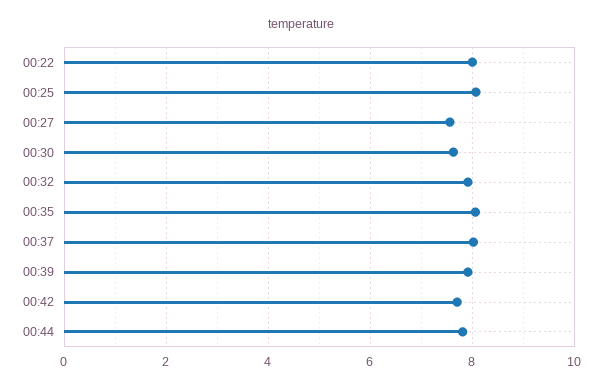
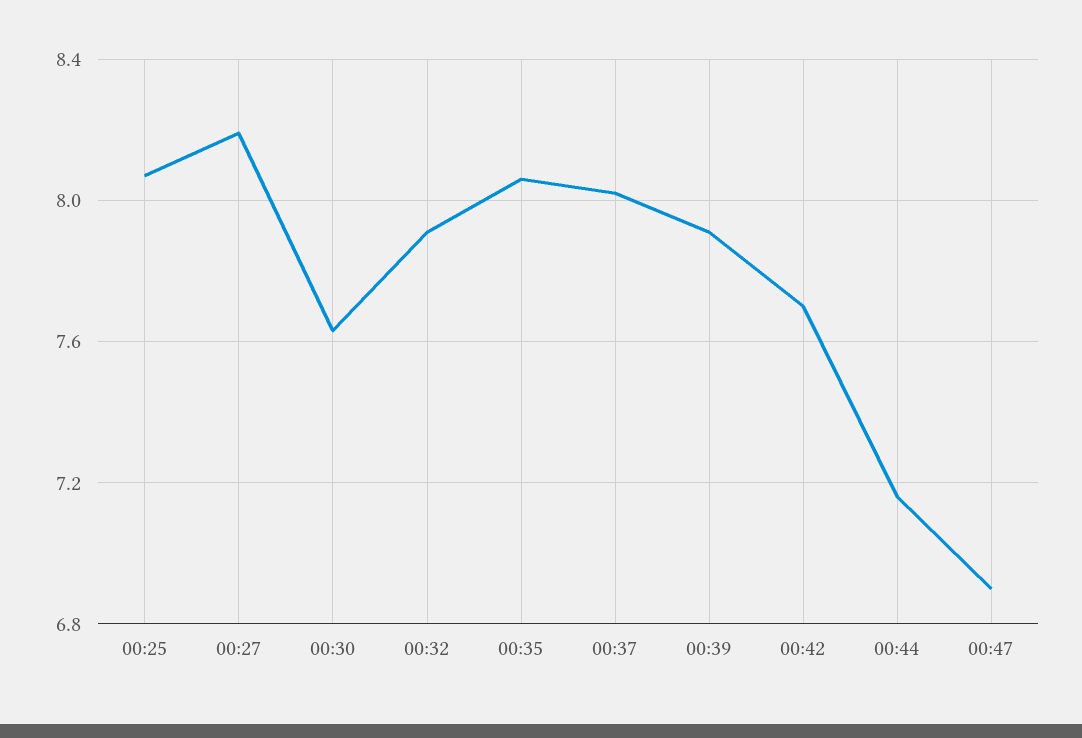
00:22: 8 -> none
00:27: 7.6 -> 8.2
00:44: 7.8 -> 7.15
00:47: none -> 6.9

